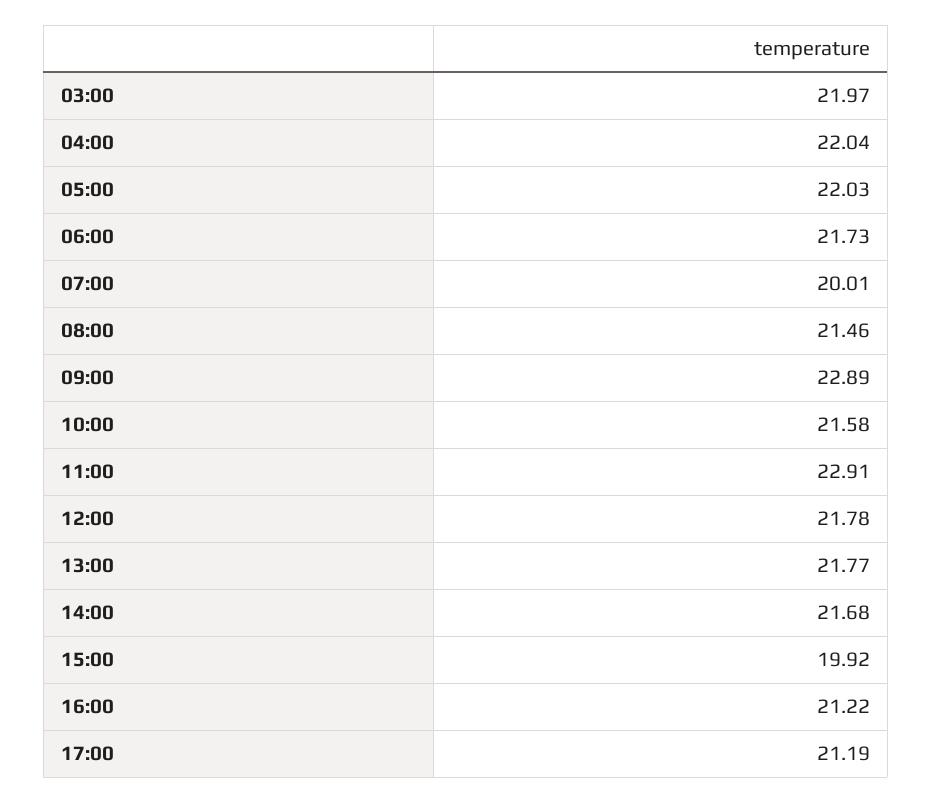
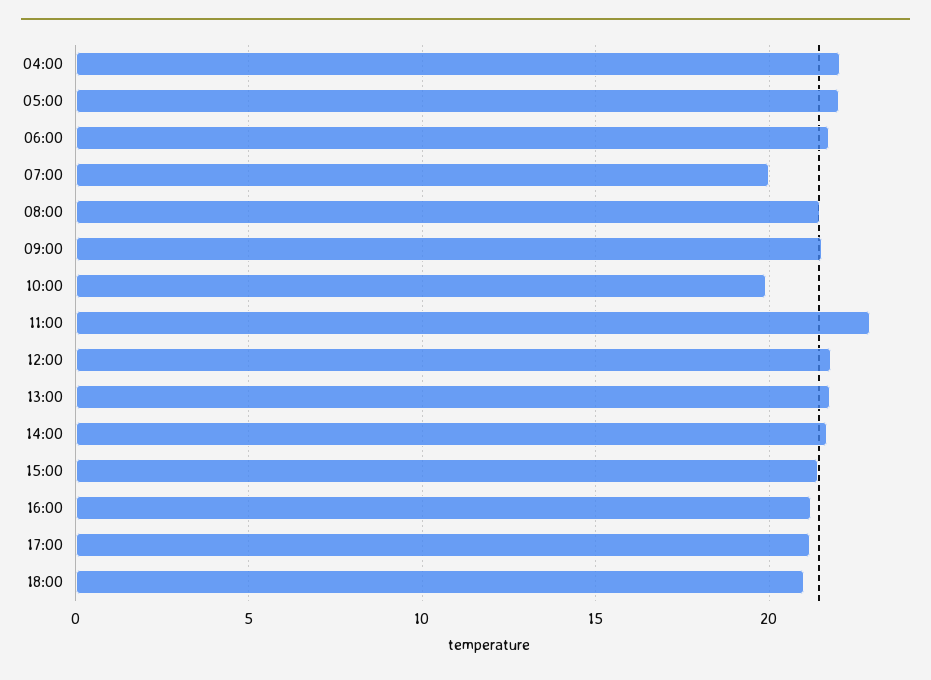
03:00: 21.97 -> none
09:00: 22.89 -> 21.5
10:00: 21.58 -> 20
15:00: 19.92 -> 21.5
18:00: none -> 21

